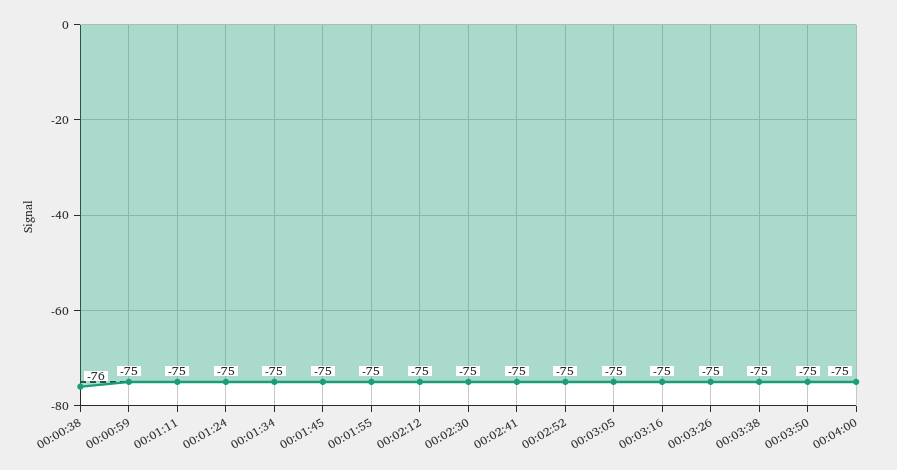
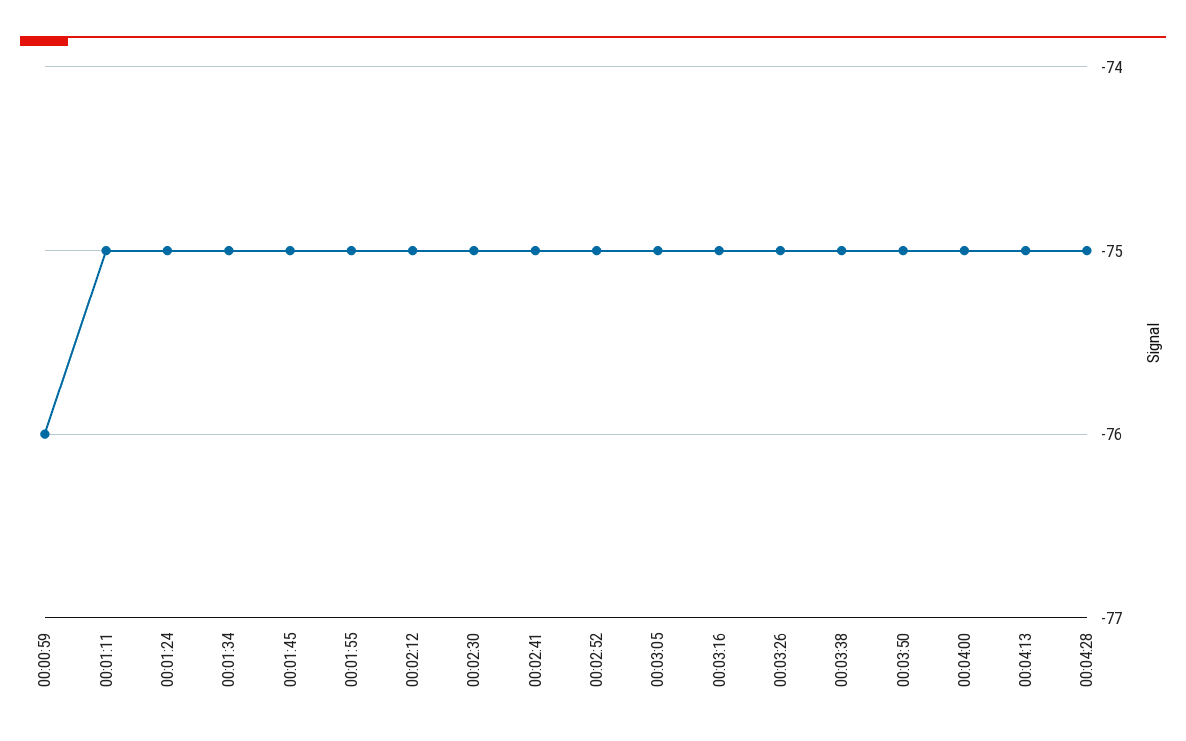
00:00:38: -76 -> none
00:00:59: -75 -> -76
00:04:13: none -> -75
00:04:28: none -> -75

